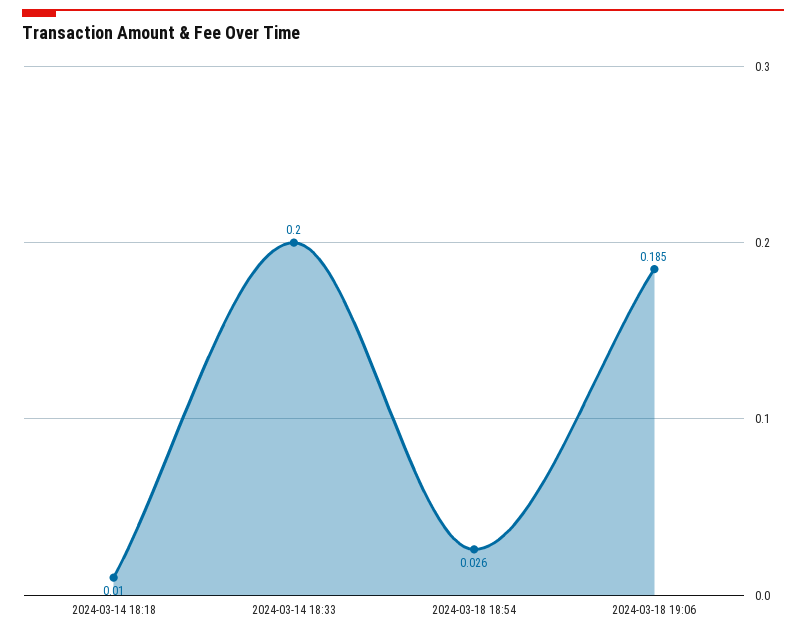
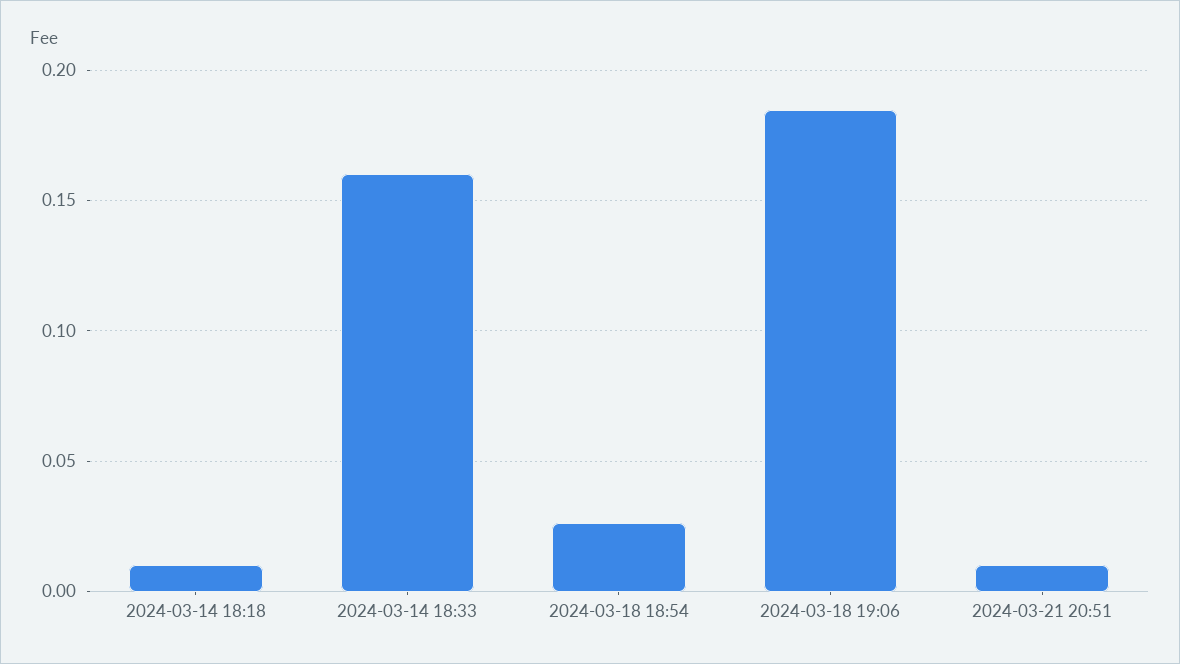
2024-03-14 18:33: 0.2 -> 0.16
2024-03-21 20:51: none -> 0.01

